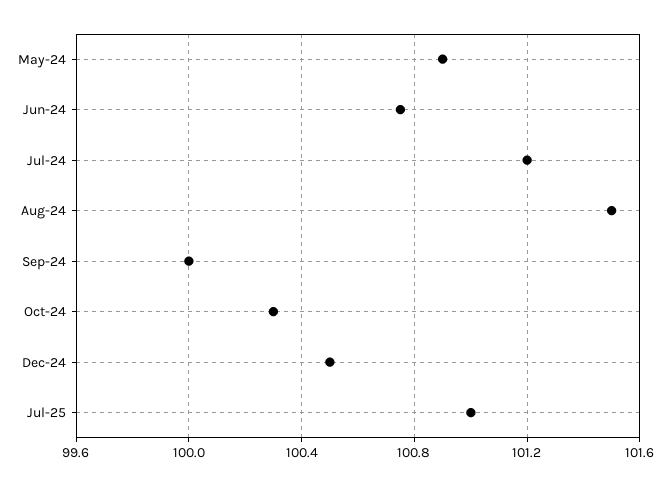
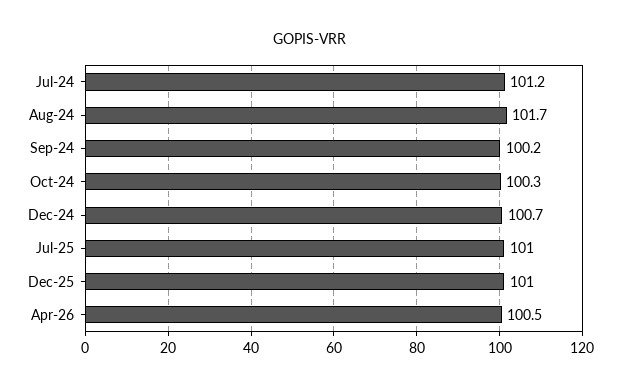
May-24: 100.9 -> none
Jun-24: 100.75 -> none
Aug-24: 101.5 -> 101.7
Sep-24: 100 -> 100.2
Dec-24: 100.5 -> 100.7
Dec-25: none -> 101
Apr-26: none -> 100.5

